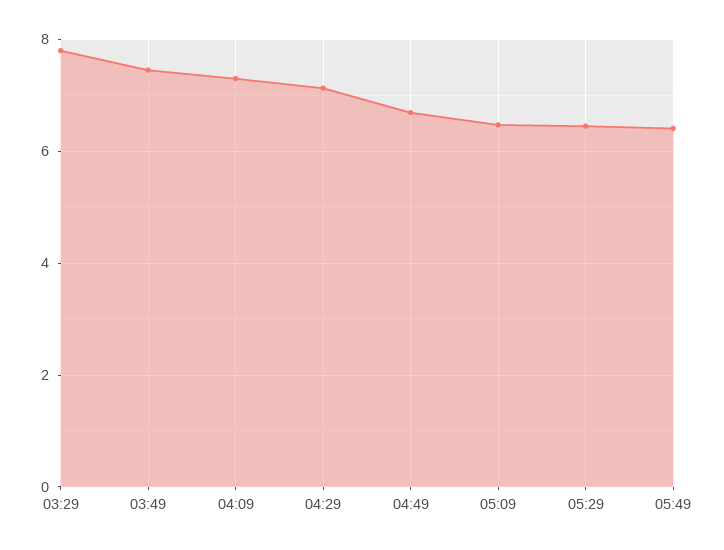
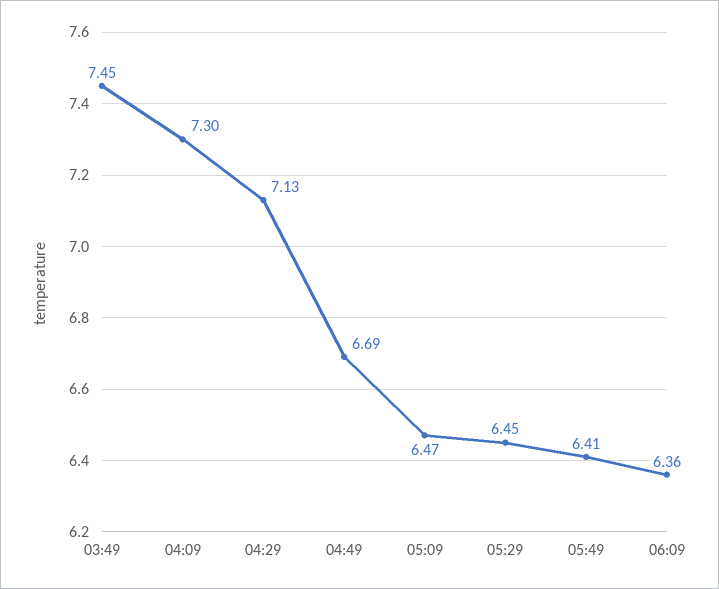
03:29: 7.8 -> none
06:09: none -> 6.36

